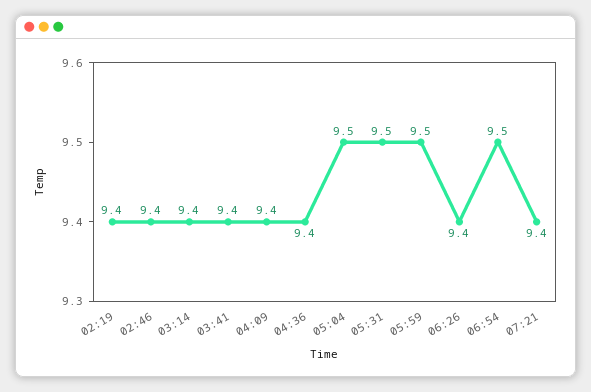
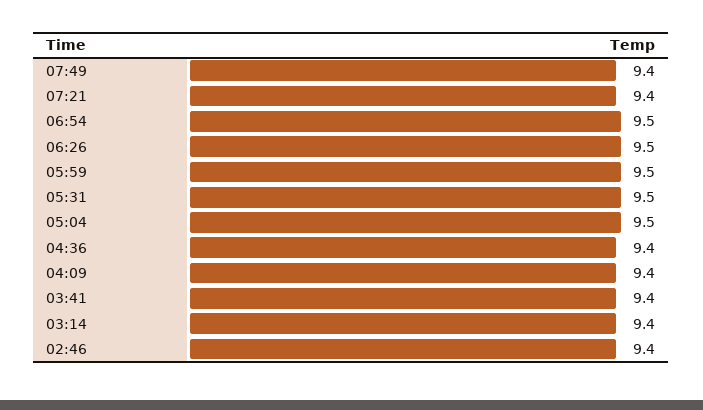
02:19: 9.4 -> none
06:26: 9.4 -> 9.5
07:49: none -> 9.4

